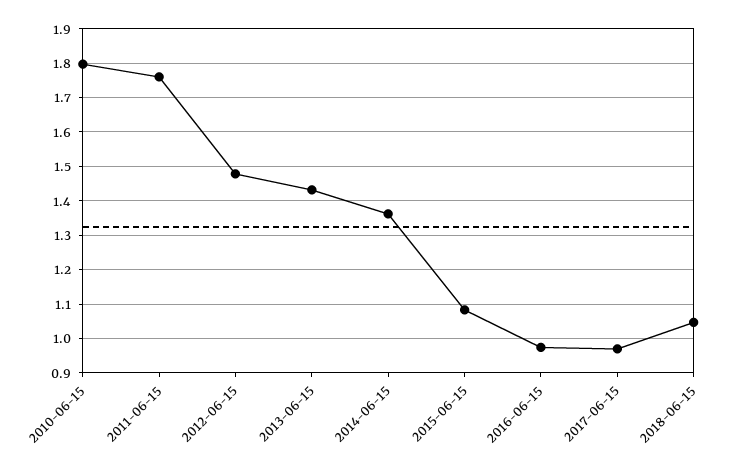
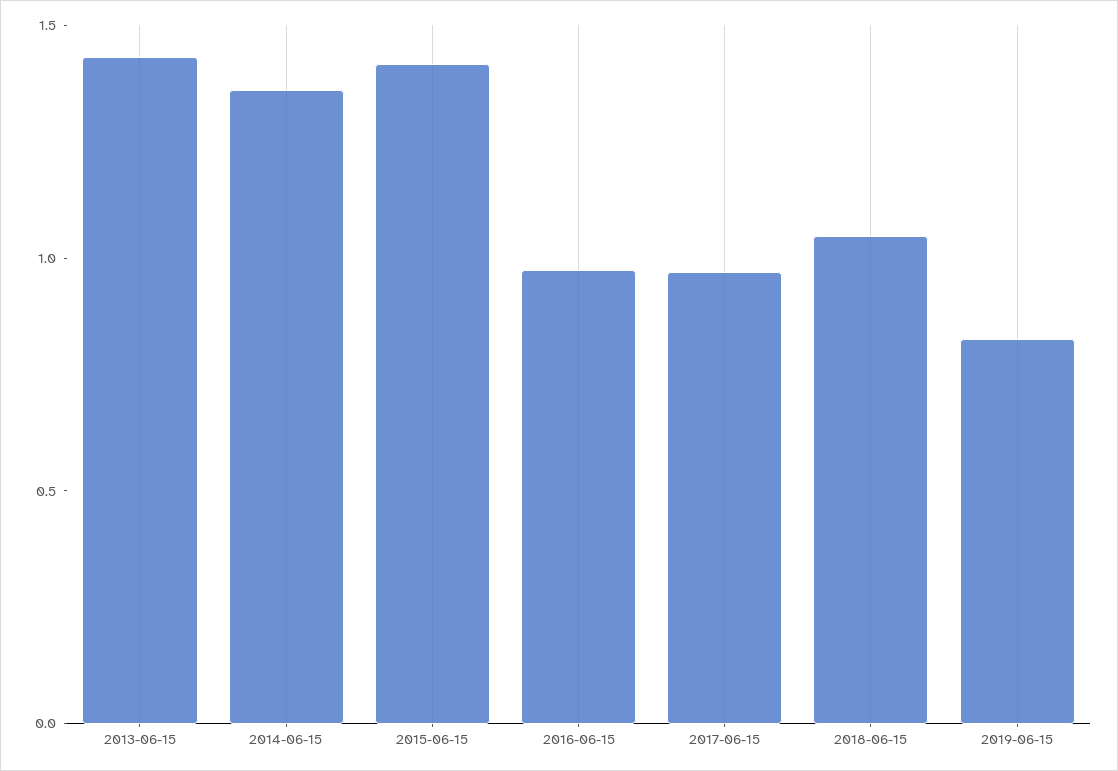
2010-06-15: 1.8 -> none
2011-06-15: 1.76 -> none
2012-06-15: 1.48 -> none
2015-06-15: 1.08 -> 1.4
2019-06-15: none -> 0.8

